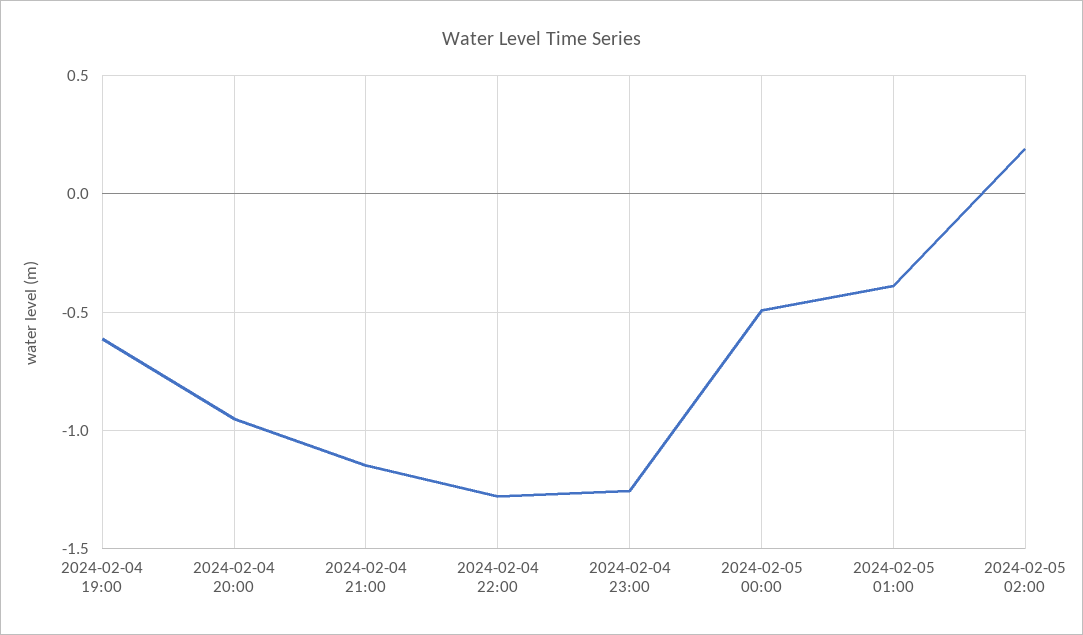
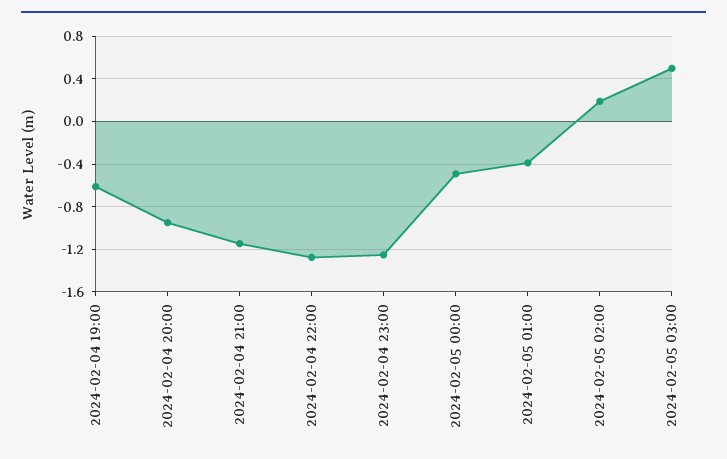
2024-02-05 03:00: none -> 0.5

